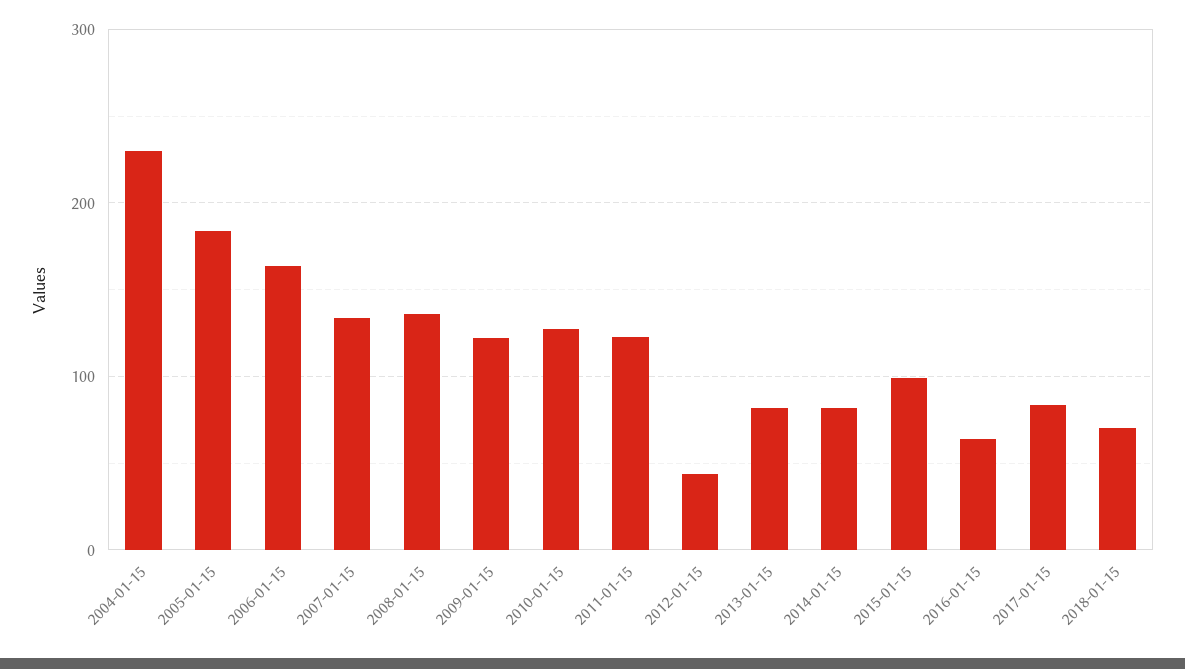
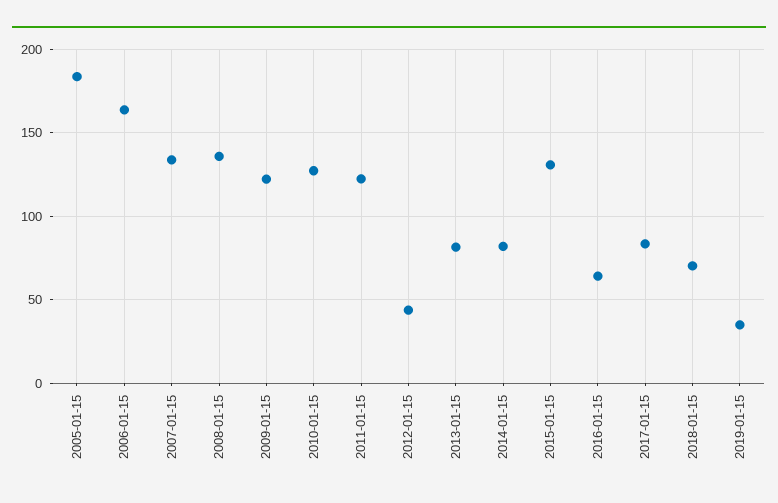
2004-01-15: 230 -> none
2015-01-15: 100 -> 130
2019-01-15: none -> 35

